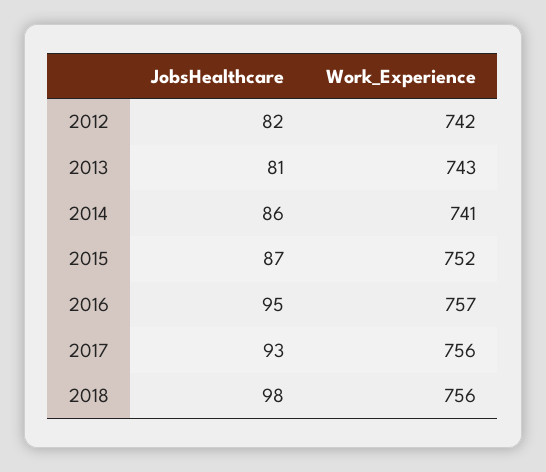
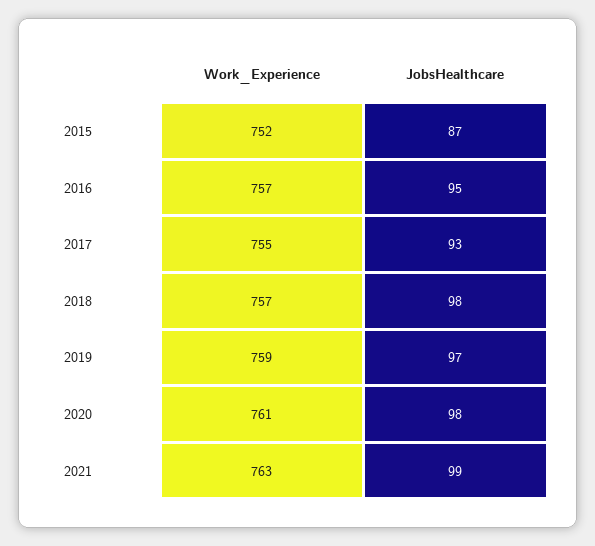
JobsHealthcare, 2012: 82 -> none
Work_Experience, 2012: 742 -> none
JobsHealthcare, 2013: 81 -> none
Work_Experience, 2013: 743 -> none
JobsHealthcare, 2014: 86 -> none
Work_Experience, 2014: 741 -> none
Work_Experience, 2017: 756 -> 755
Work_Experience, 2018: 756 -> 757
Work_Experience, 2019: none -> 759
JobsHealthcare, 2019: none -> 97
Work_Experience, 2020: none -> 761
JobsHealthcare, 2020: none -> 98
Work_Experience, 2021: none -> 763
JobsHealthcare, 2021: none -> 99

